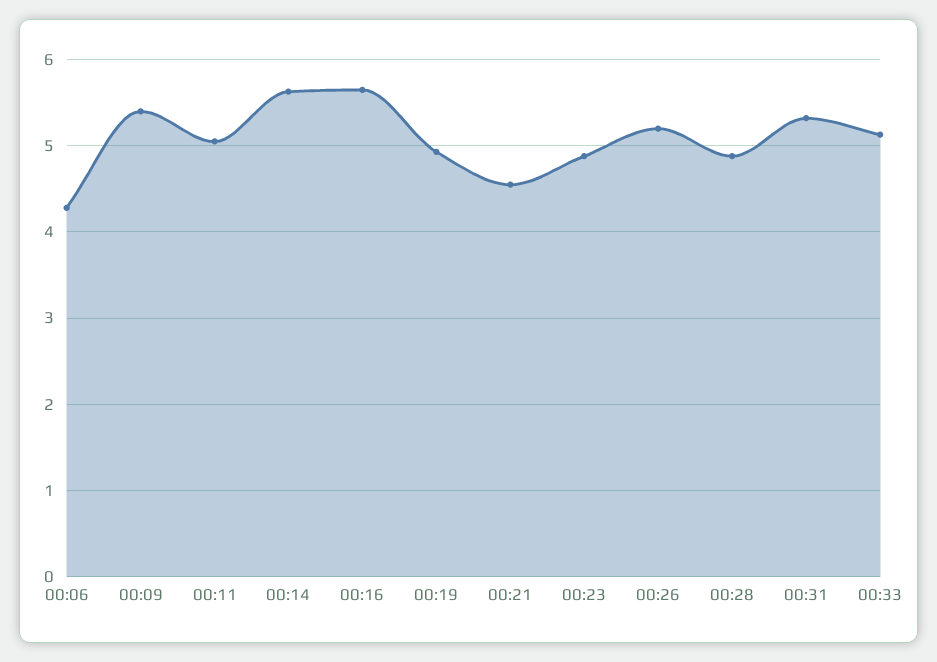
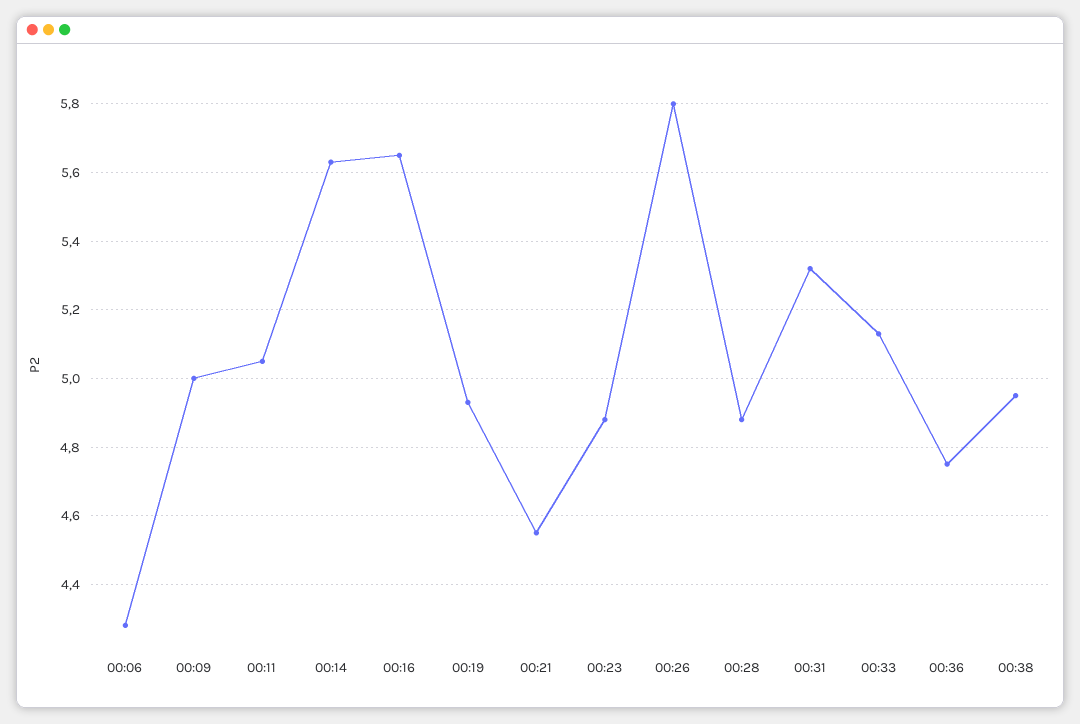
00:09: 5.4 -> 5
00:26: 5.2 -> 5.8
00:36: none -> 4.75
00:38: none -> 4.95

